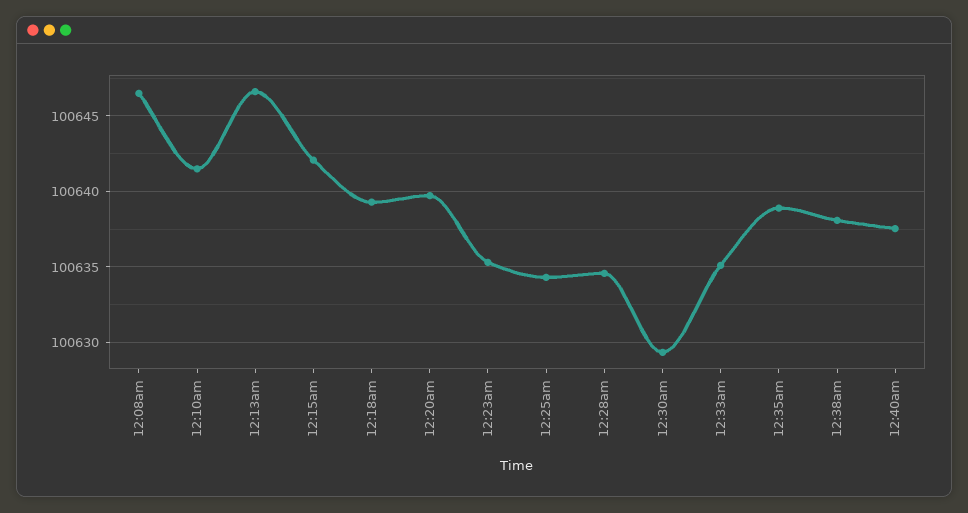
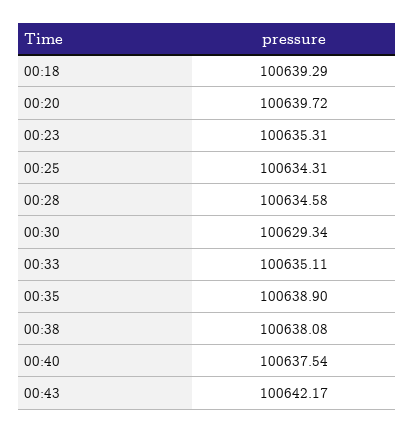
12:08am: 100646.5 -> none
12:10am: 100641.5 -> none
12:13am: 100646.5 -> none
12:15am: 100642 -> none
00:43: none -> 100642.17

